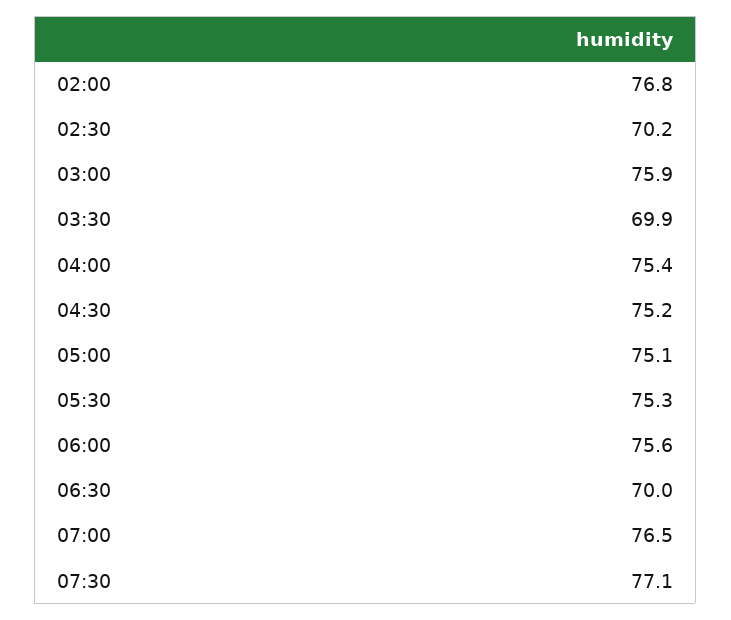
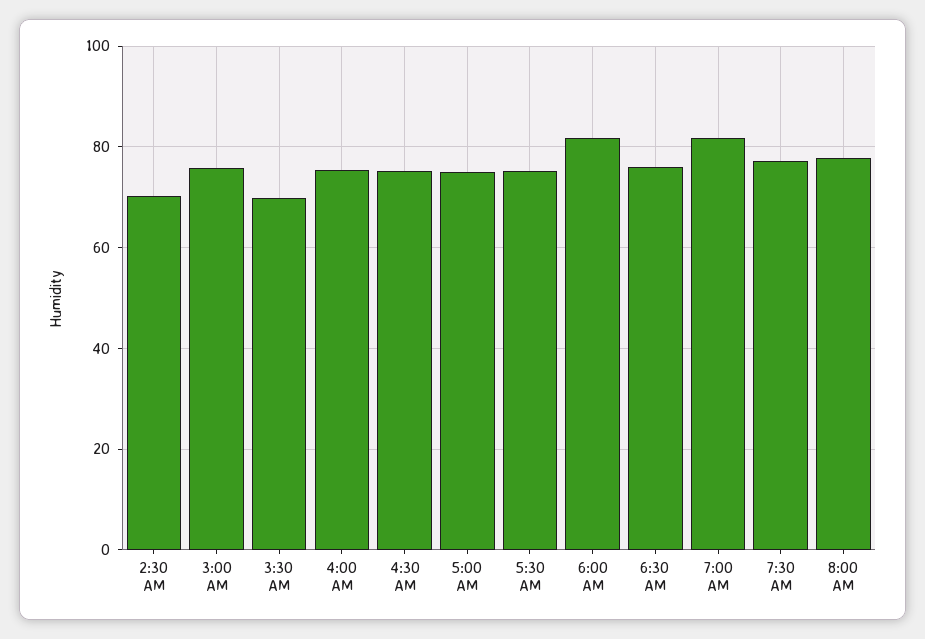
02:00: 76.8 -> none
06:00: 75.6 -> 82
06:30: 70 -> 76
07:00: 76.5 -> 82
8:00 AM: none -> 78

